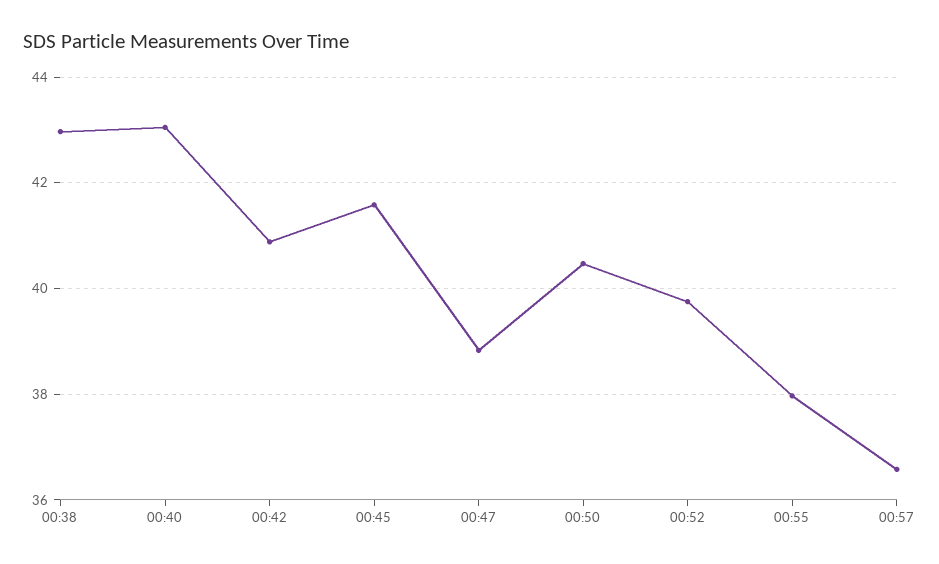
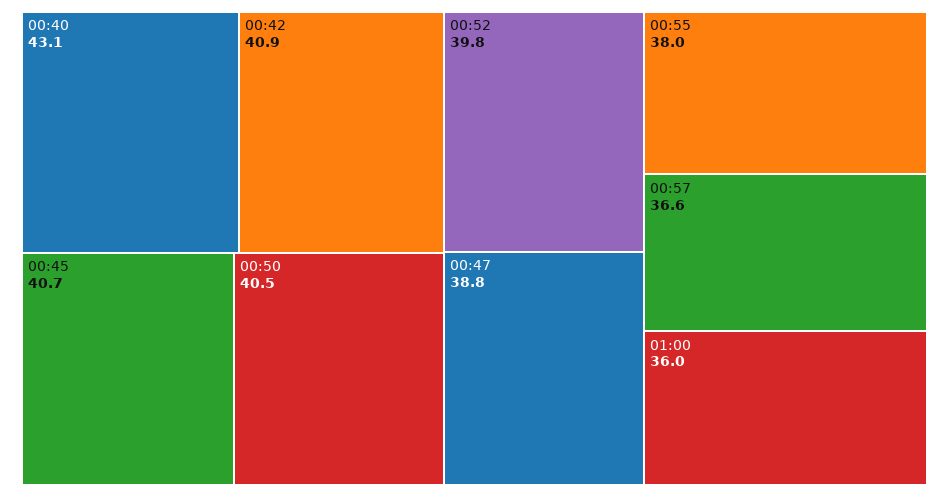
00:38: 43 -> none
00:45: 41.6 -> 40.7
01:00: none -> 36

